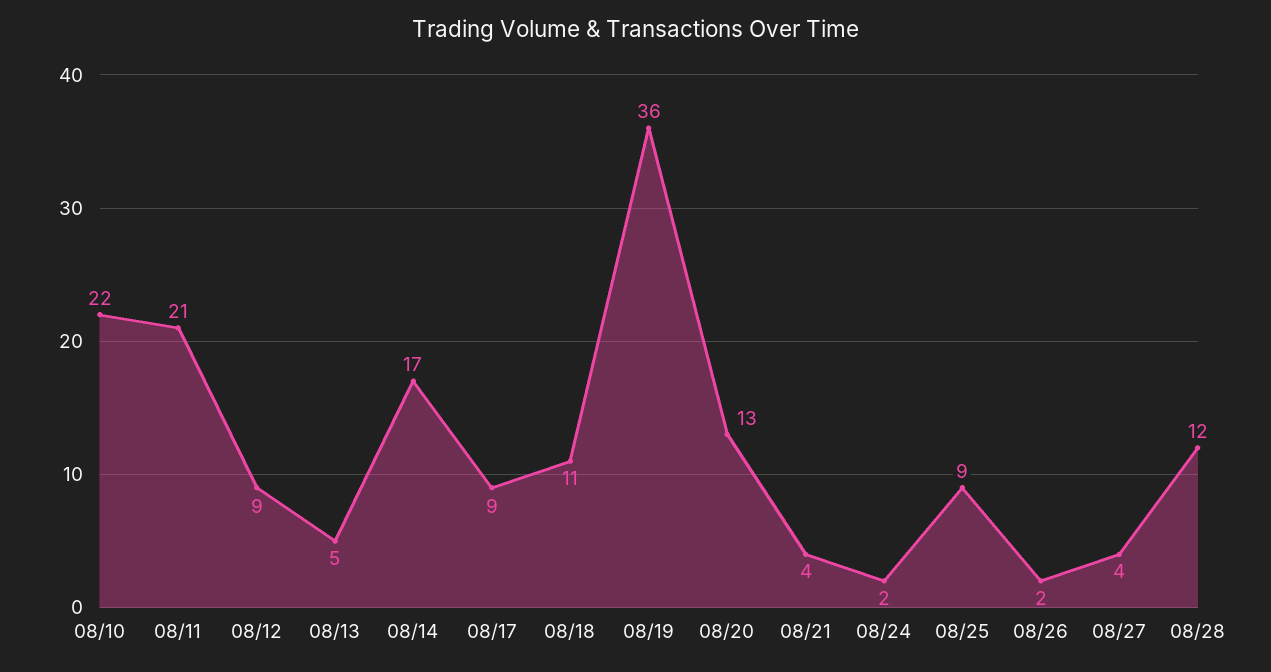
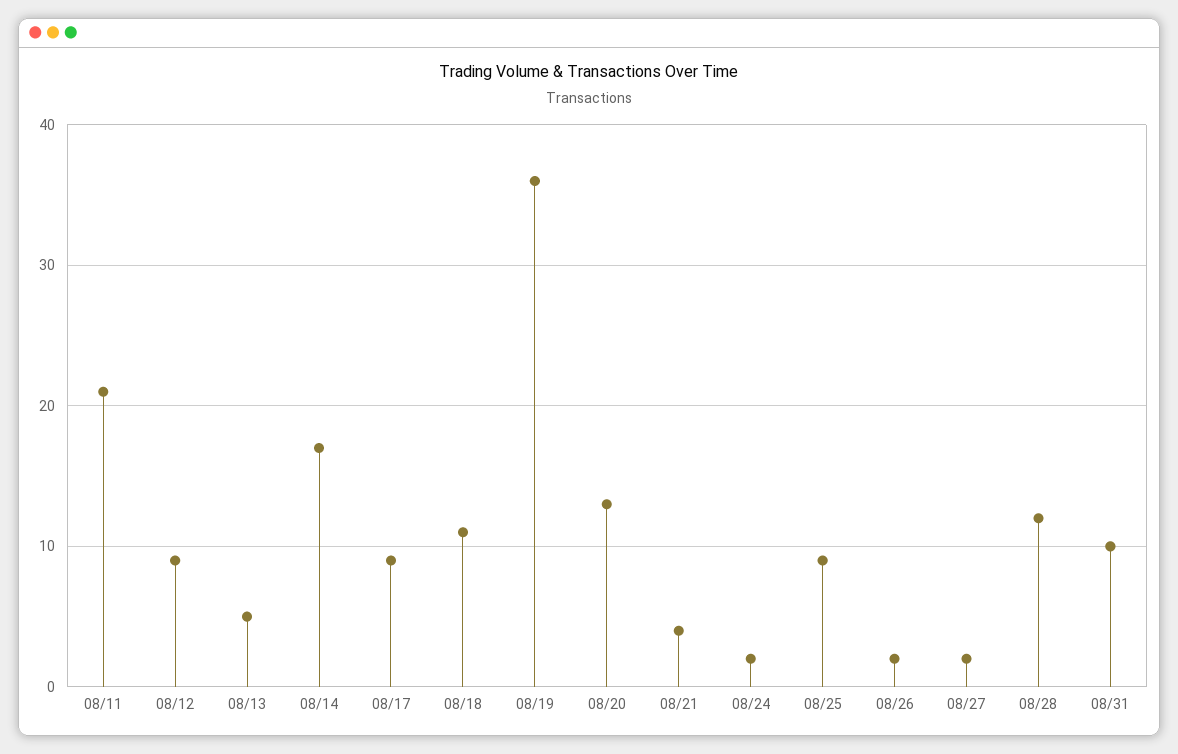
08/10: 22 -> none
08/27: 4 -> 2
08/31: none -> 10

